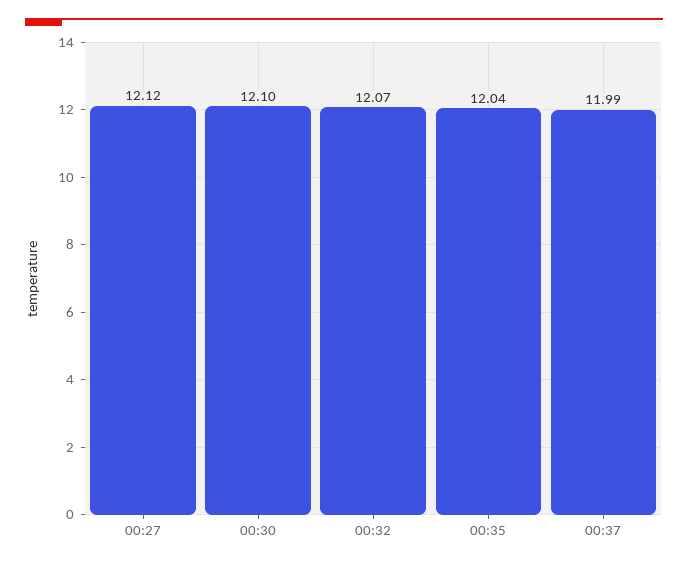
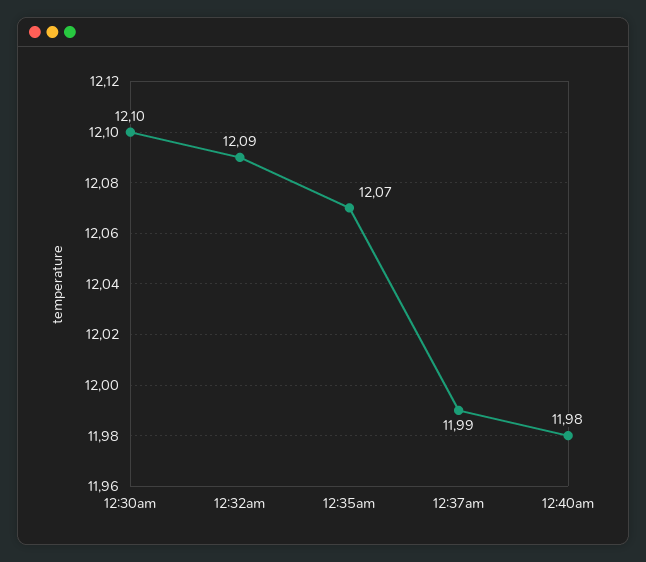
00:27: 12.12 -> none
00:32: 12.07 -> 12.09
00:35: 12.04 -> 12.07
12:40am: none -> 11.98

